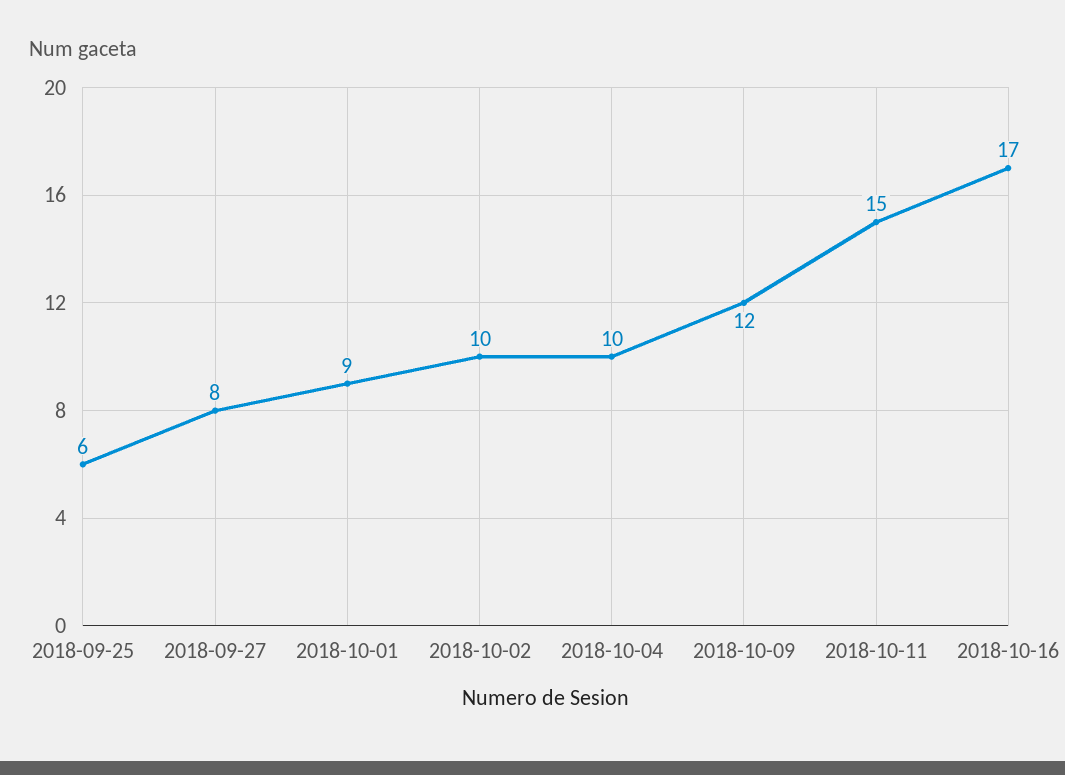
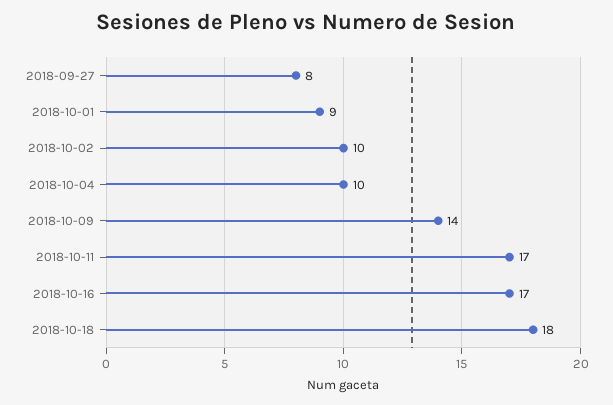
2018-09-25: 6 -> none
2018-10-09: 12 -> 14
2018-10-11: 15 -> 17
2018-10-18: none -> 18

